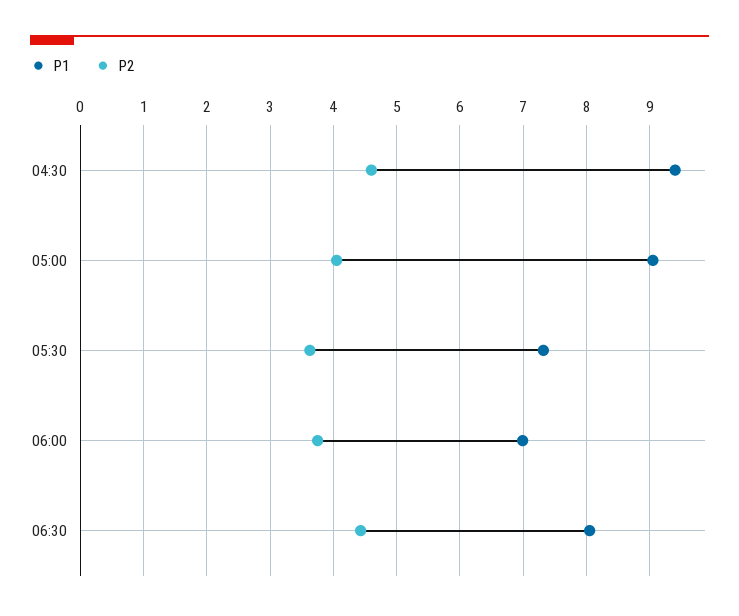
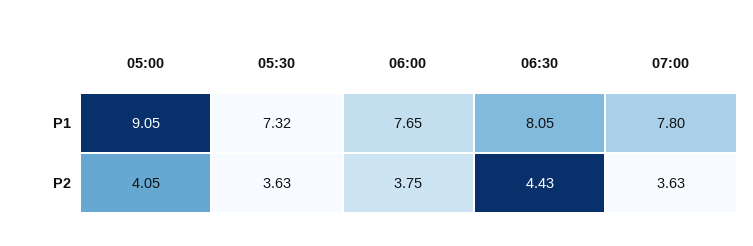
P1, 04:30: 9.4 -> none
P2, 04:30: 4.6 -> none
P1, 06:00: 7 -> 7.65
P1, 07:00: none -> 7.8
P2, 07:00: none -> 3.63

